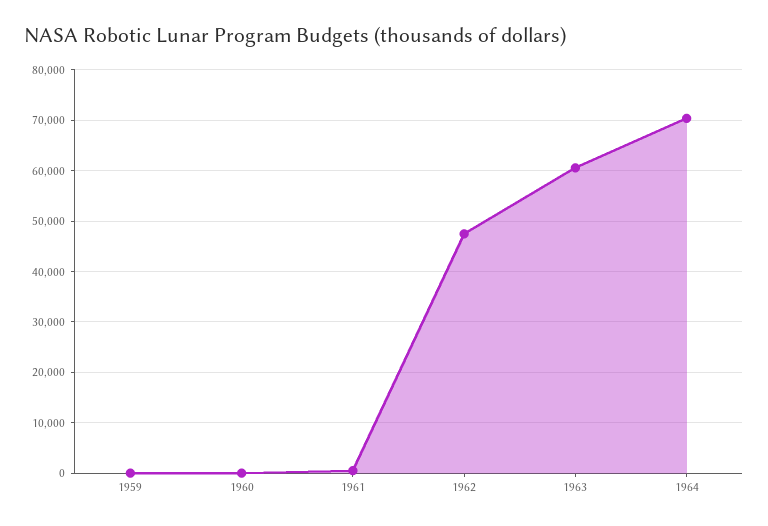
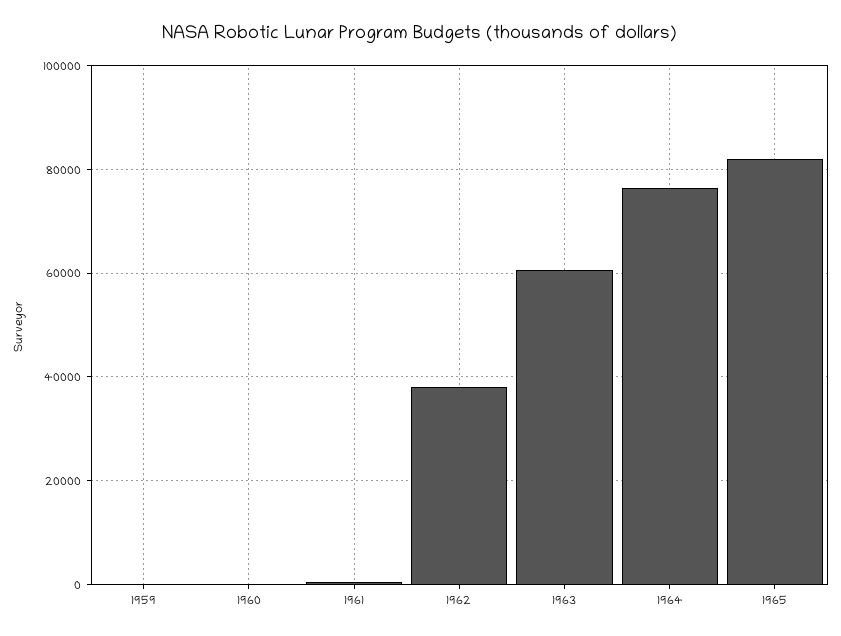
1962: 48000 -> 38000
1964: 70000 -> 76000
1965: none -> 82000

